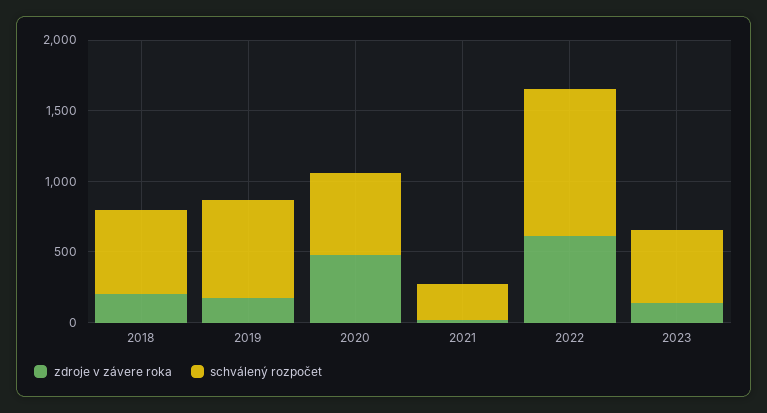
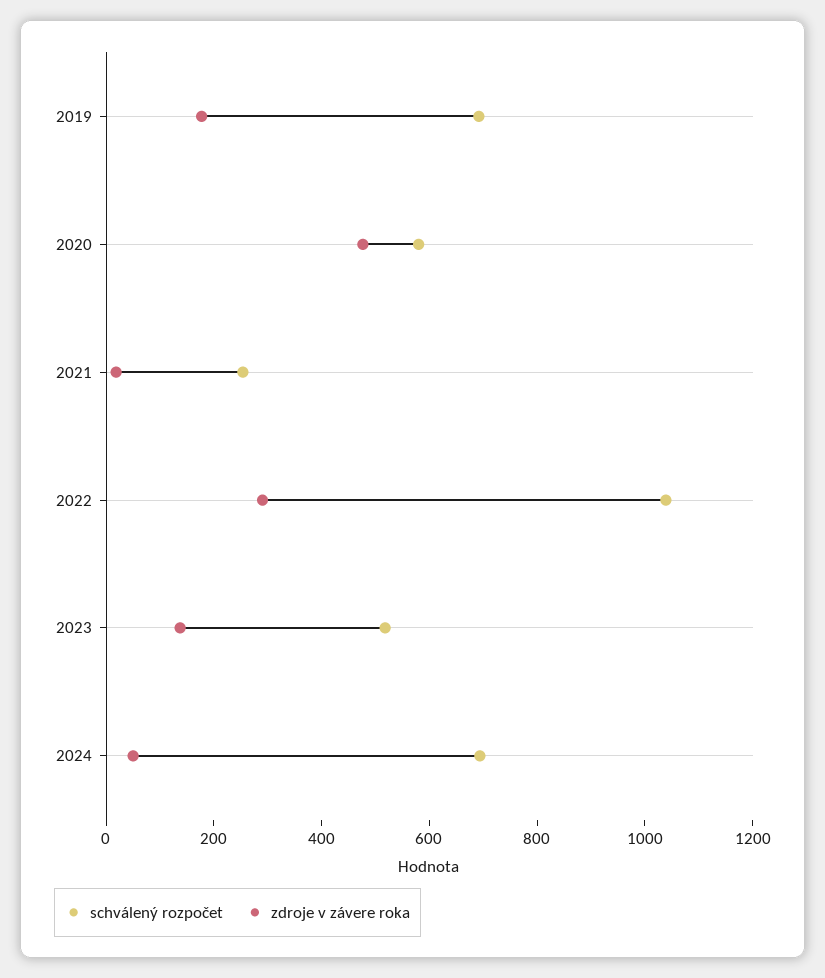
zdroje v závere roka, 2018: 200 -> none
schválený rozpočet, 2018: 600 -> none
zdroje v závere roka, 2022: 600 -> 300
schválený rozpočet, 2024: none -> 700
zdroje v závere roka, 2024: none -> 50

